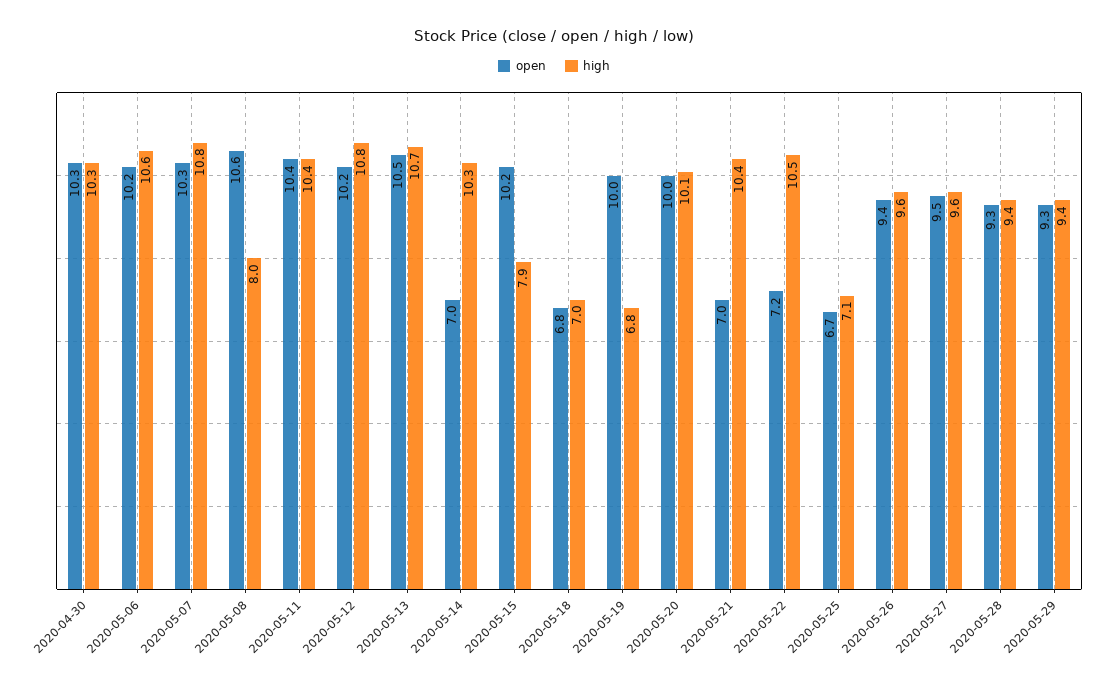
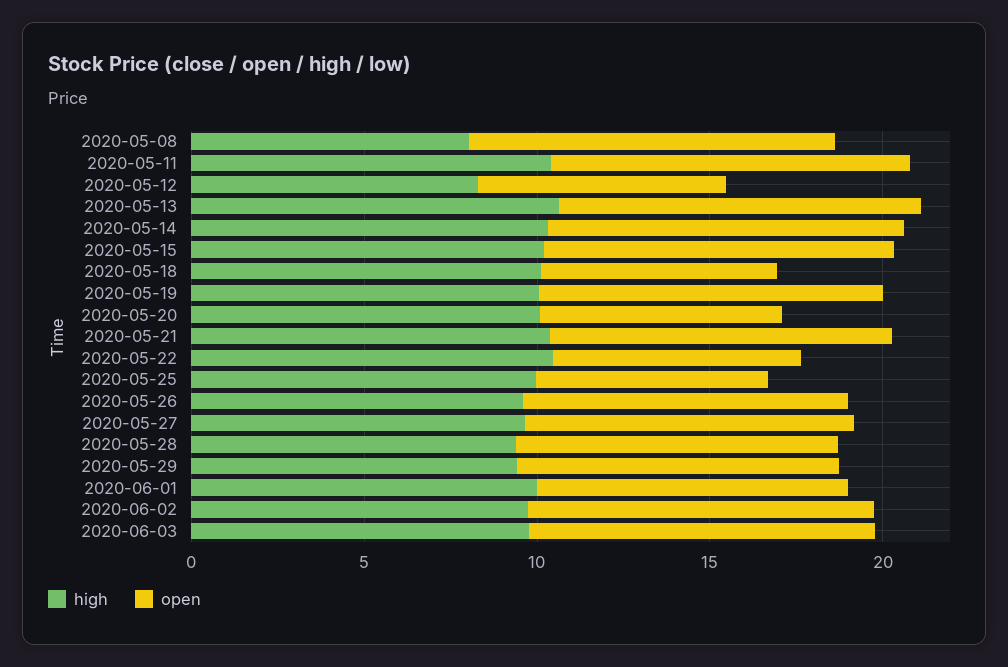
open, 2020-04-30: 10.3 -> none
high, 2020-04-30: 10.3 -> none
open, 2020-05-06: 10.2 -> none
high, 2020-05-06: 10.6 -> none
open, 2020-05-07: 10.3 -> none
high, 2020-05-07: 10.8 -> none
open, 2020-05-12: 10.2 -> 7
high, 2020-05-12: 10.8 -> 8
open, 2020-05-14: 7 -> 10
high, 2020-05-15: 7.9 -> 10
high, 2020-05-18: 7 -> 10
high, 2020-05-19: 6.8 -> 10
open, 2020-05-20: 10 -> 7
open, 2020-05-21: 7 -> 10
high, 2020-05-25: 7.1 -> 10
high, 2020-06-01: none -> 10
open, 2020-06-01: none -> 9
high, 2020-06-02: none -> 10
open, 2020-06-02: none -> 10
high, 2020-06-03: none -> 10
open, 2020-06-03: none -> 10

